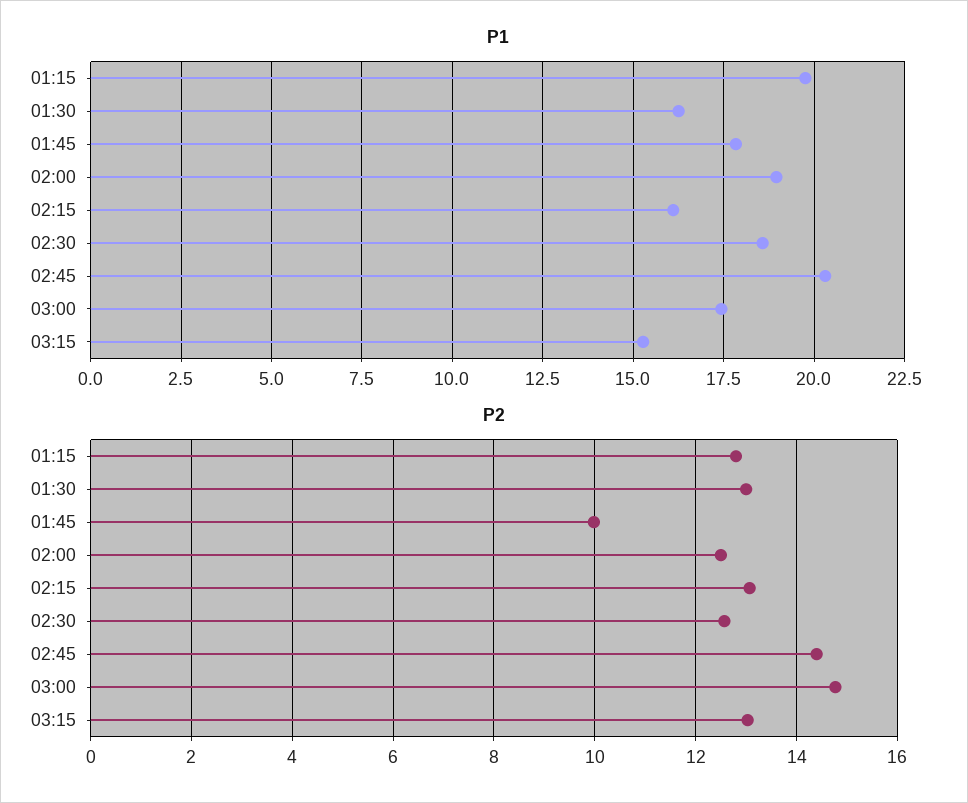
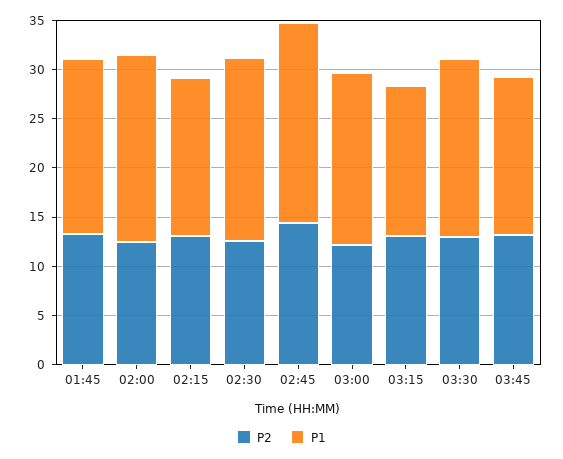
P1, 01:15: 19.75 -> none
P1, 01:30: 16.25 -> none
P2, 01:15: 12.8 -> none
P2, 01:30: 13 -> none
P2, 01:45: 10 -> 13
P2, 03:00: 14.8 -> 12
P2, 03:30: none -> 13
P1, 03:30: none -> 18
P2, 03:45: none -> 13
P1, 03:45: none -> 16

